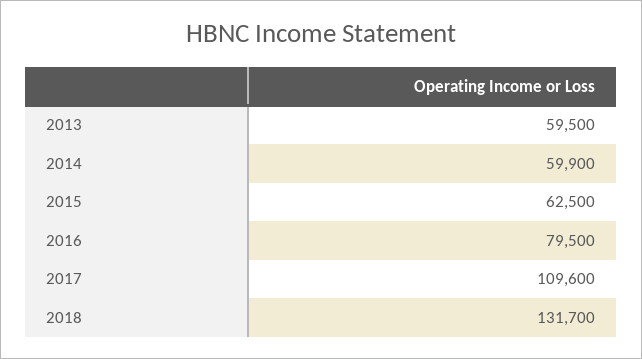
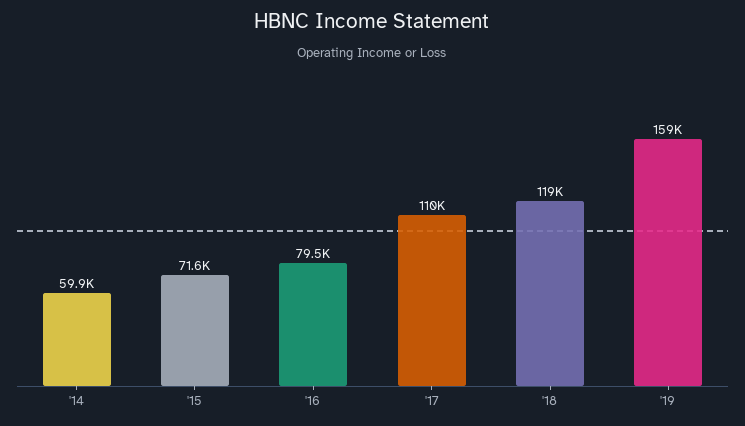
2013: 59500 -> none
2015: 62500 -> 71600
2018: 131700 -> 119000
'19: none -> 159000

